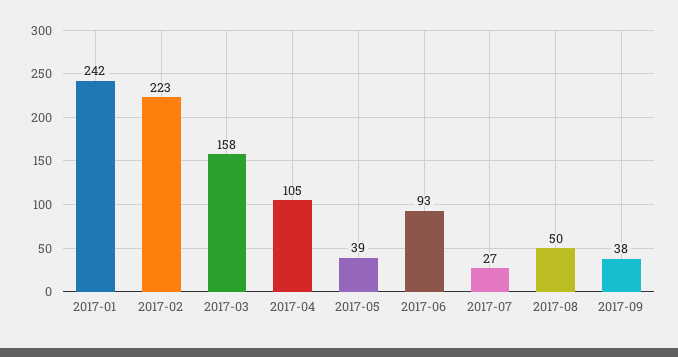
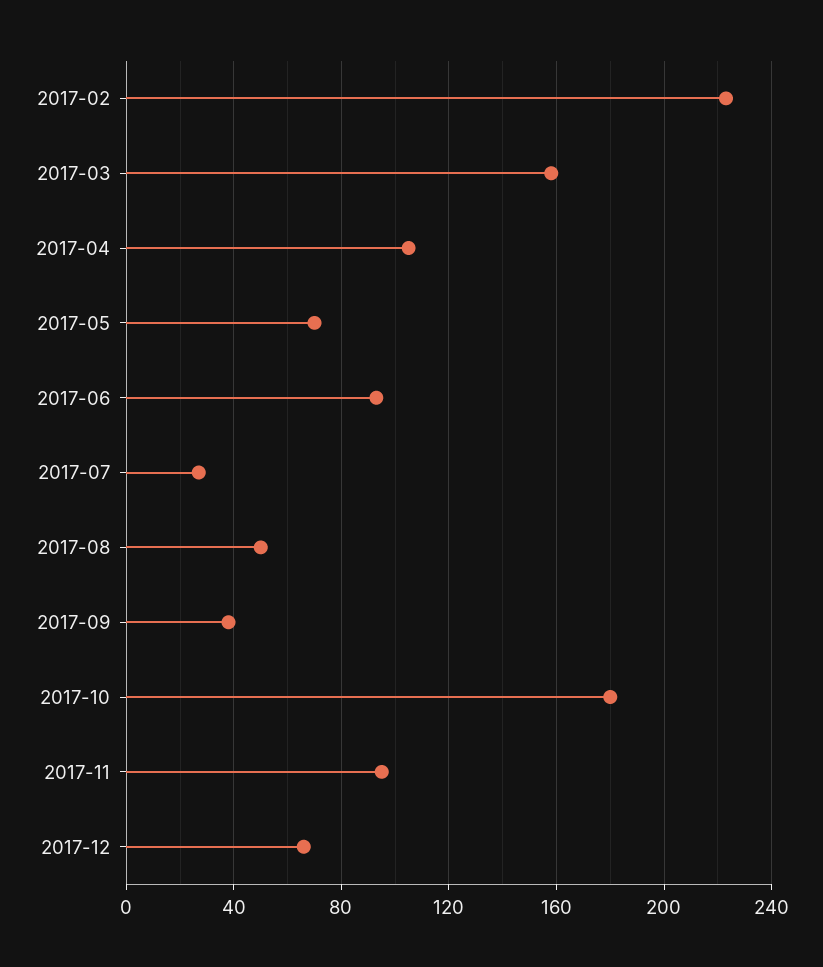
2017-01: 242 -> none
2017-05: 39 -> 70
2017-10: none -> 180
2017-11: none -> 95
2017-12: none -> 65

